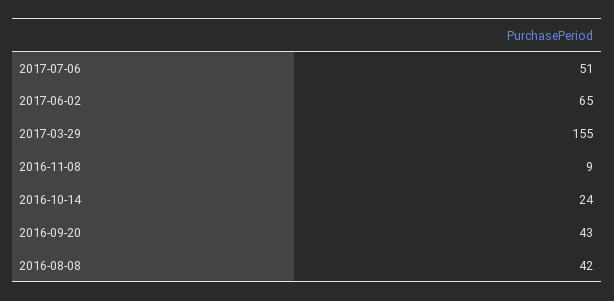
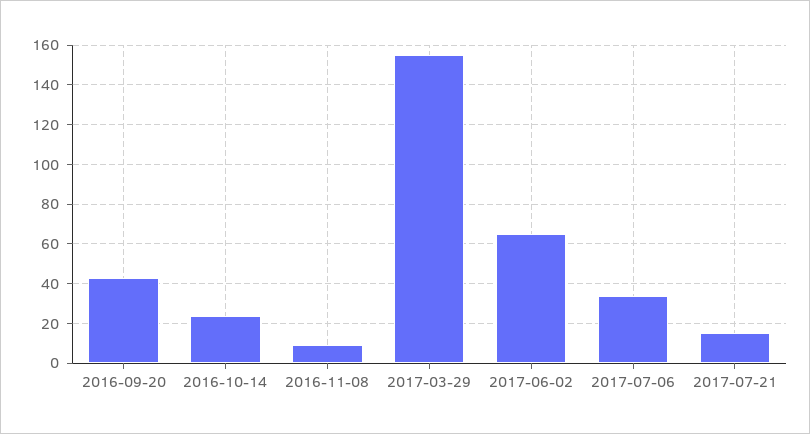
2017-07-06: 51 -> 35
2016-08-08: 42 -> none
2017-07-21: none -> 15

